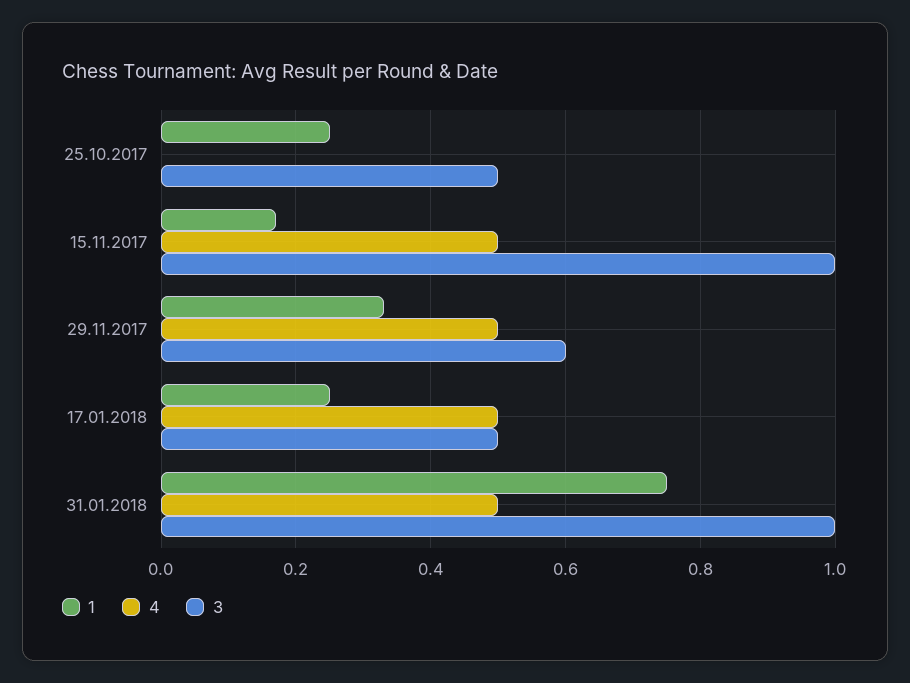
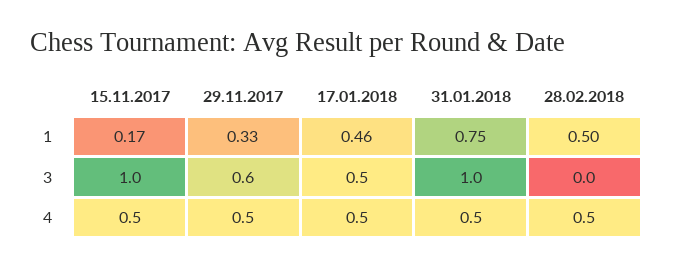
1, 25.10.2017: 0.25 -> none
4, 25.10.2017: 0 -> none
3, 25.10.2017: 0.5 -> none
1, 17.01.2018: 0.25 -> 0.46
1, 28.02.2018: none -> 0.5
3, 28.02.2018: none -> 0
4, 28.02.2018: none -> 0.5

